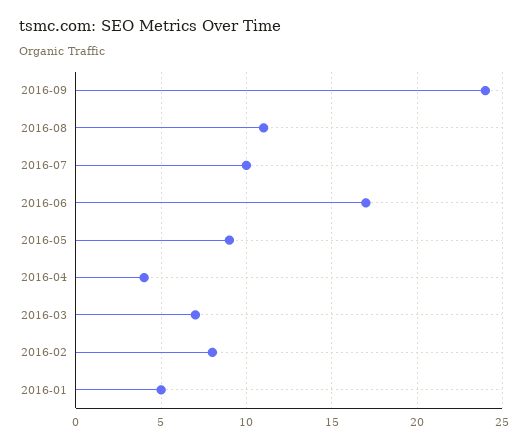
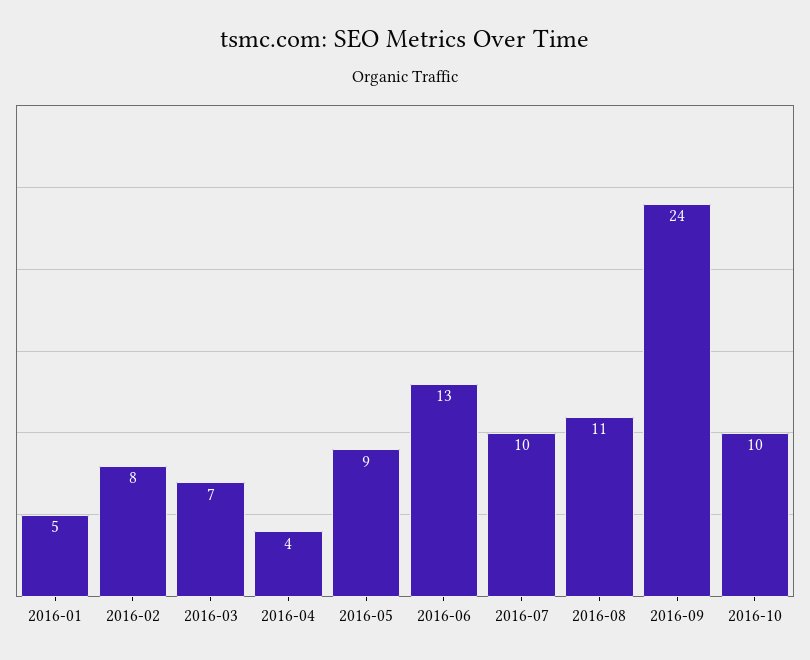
2016-06: 17 -> 13
2016-10: none -> 10

